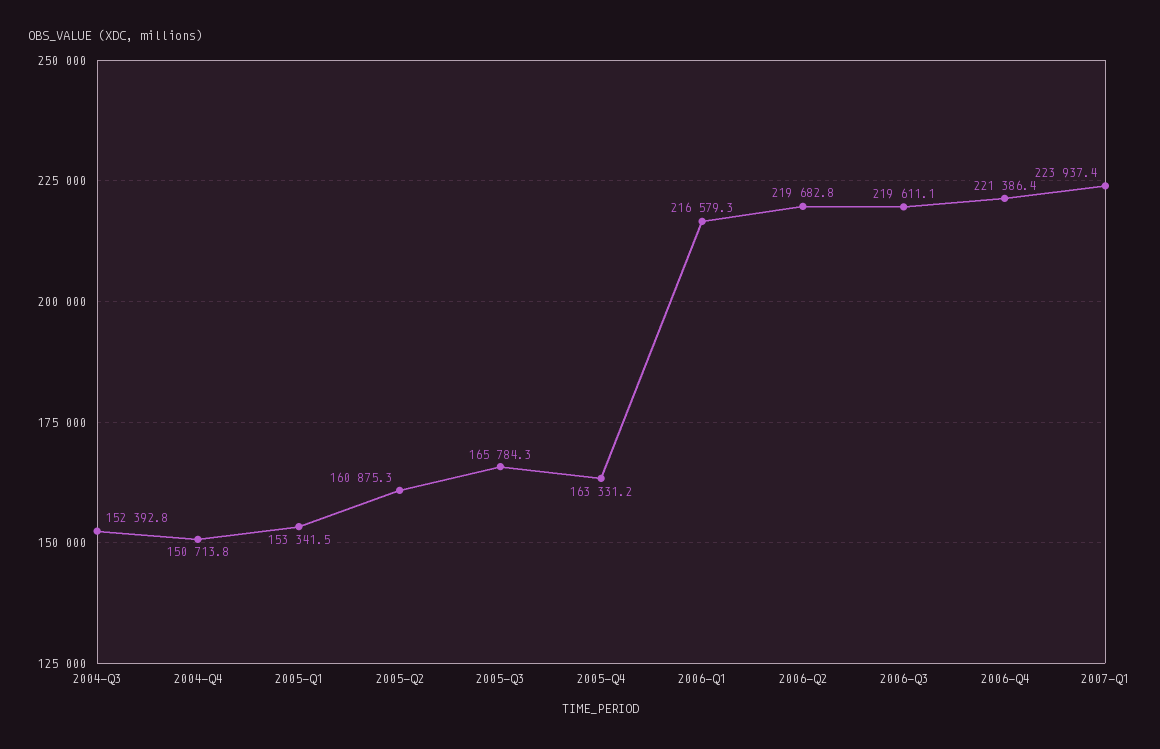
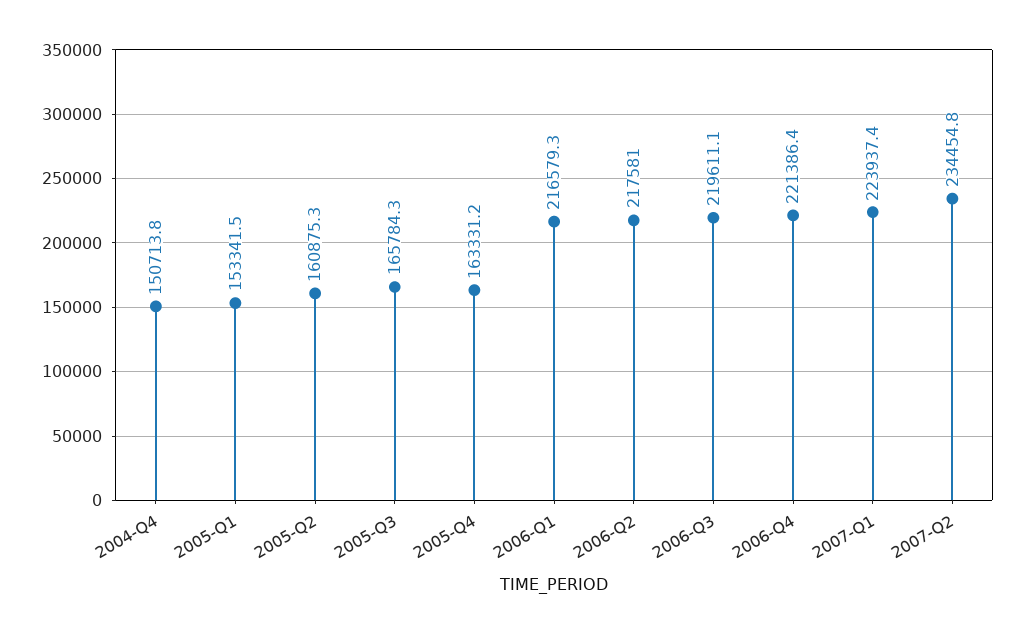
2004-Q3: 152392.8 -> none
2006-Q2: 219682.8 -> 217581
2007-Q2: none -> 234454.8

